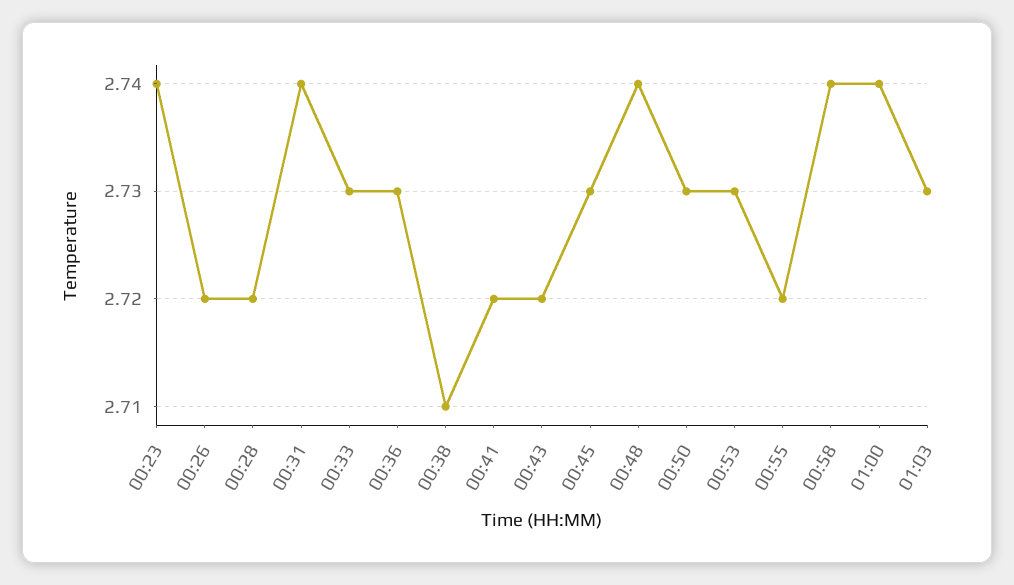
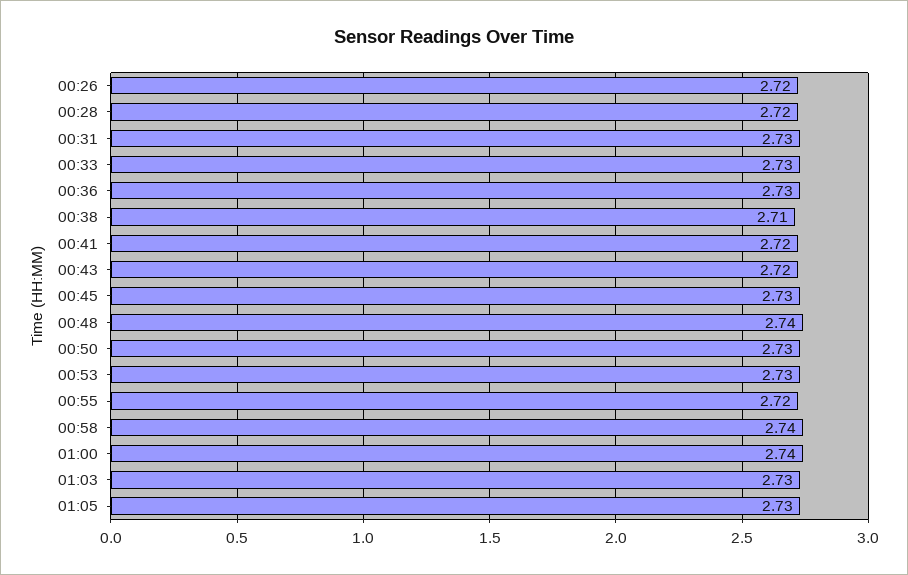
00:23: 2.74 -> none
00:31: 2.74 -> 2.73
01:05: none -> 2.73

